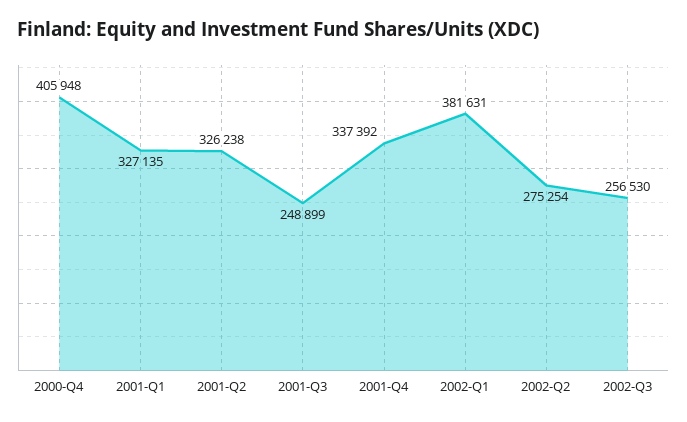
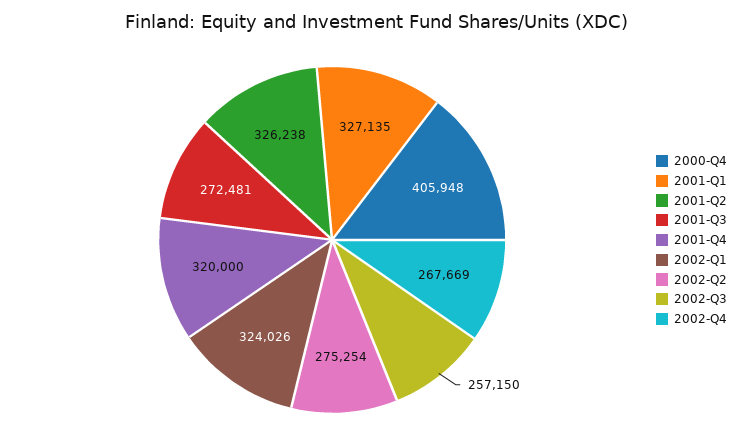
2001-Q3: 248899 -> 272481
2001-Q4: 337392 -> 320000
2002-Q1: 381631 -> 324026
2002-Q3: 256530 -> 257150
2002-Q4: none -> 267669

